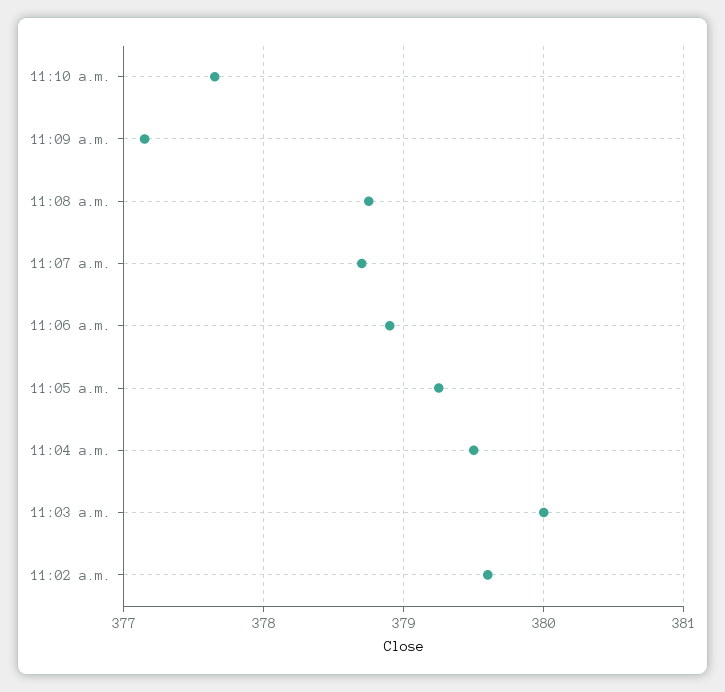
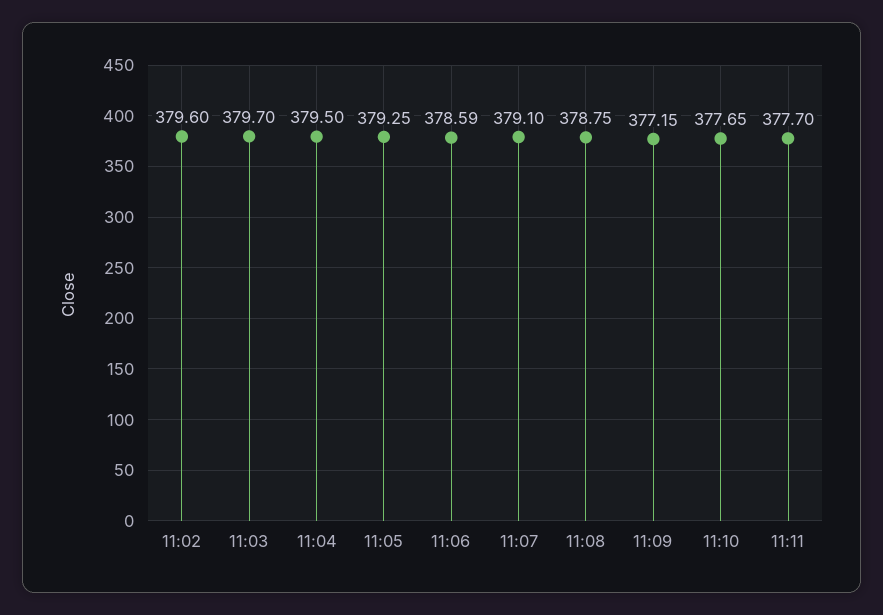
11:07 a.m.: 378.7 -> 379.1
11:06 a.m.: 378.9 -> 378.59
11:03 a.m.: 380 -> 379.7
11:11: none -> 377.7

